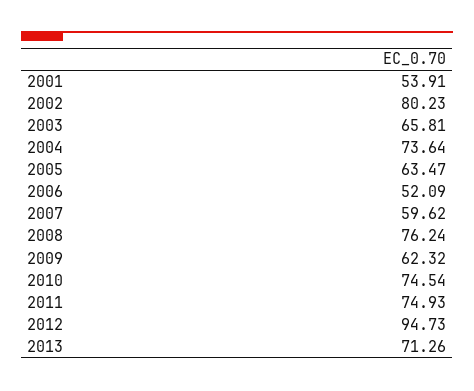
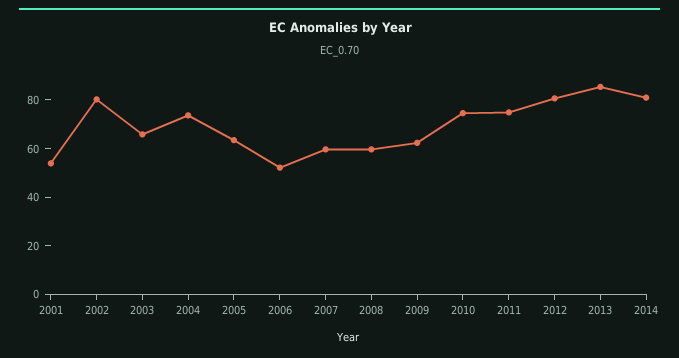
2008: 76.24 -> 60
2012: 94.73 -> 80
2013: 71.26 -> 85
2014: none -> 80

